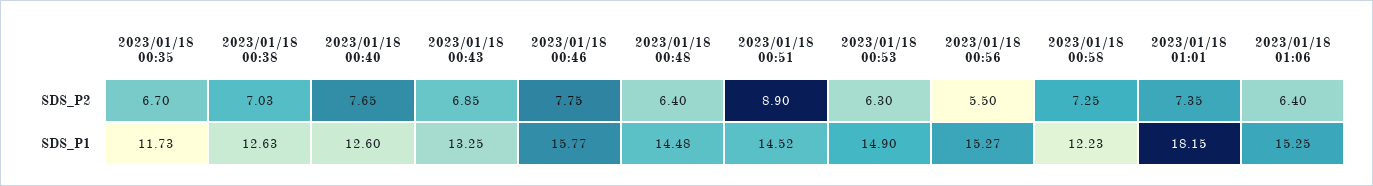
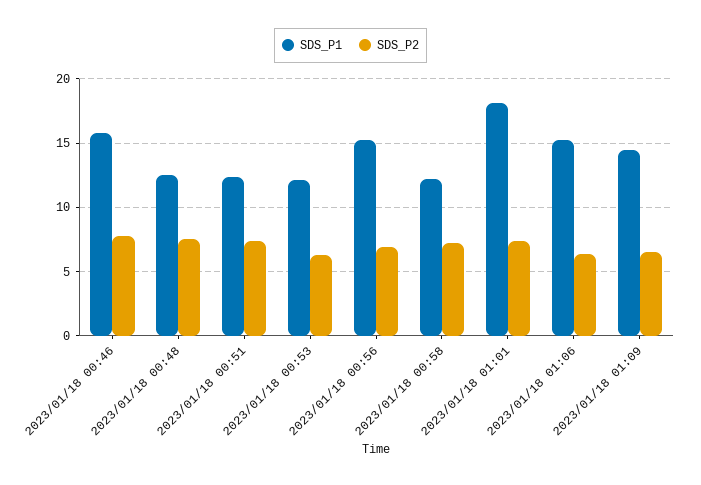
SDS_P2, 2023/01/18 00:35: 6.7 -> none
SDS_P2, 2023/01/18 00:38: 7.03 -> none
SDS_P2, 2023/01/18 00:40: 7.65 -> none
SDS_P2, 2023/01/18 00:43: 6.85 -> none
SDS_P2, 2023/01/18 00:48: 6.4 -> 7.5
SDS_P2, 2023/01/18 00:51: 8.9 -> 7.5
SDS_P2, 2023/01/18 00:56: 5.5 -> 7
SDS_P1, 2023/01/18 00:35: 11.73 -> none
SDS_P1, 2023/01/18 00:38: 12.63 -> none
SDS_P1, 2023/01/18 00:40: 12.6 -> none
SDS_P1, 2023/01/18 00:43: 13.25 -> none
SDS_P1, 2023/01/18 00:48: 14.48 -> 12.5
SDS_P1, 2023/01/18 00:51: 14.52 -> 12.5
SDS_P1, 2023/01/18 00:53: 14.9 -> 12
SDS_P1, 2023/01/18 01:09: none -> 14.5
SDS_P2, 2023/01/18 01:09: none -> 6.5

